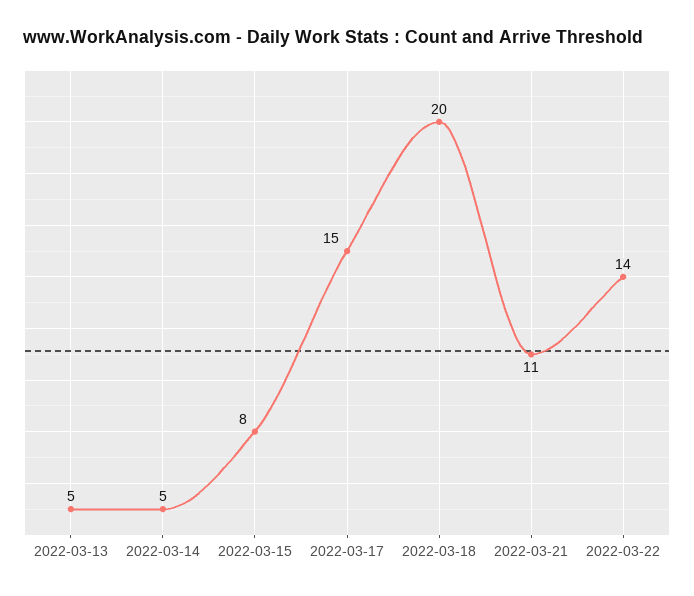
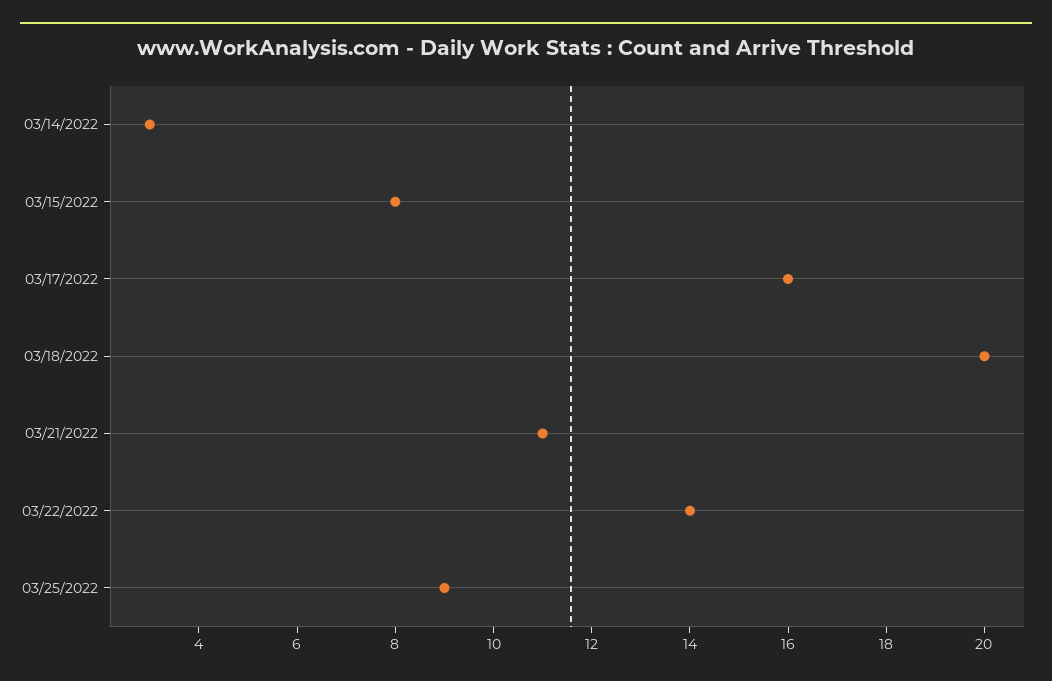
2022-03-13: 5 -> none
2022-03-14: 5 -> 3
2022-03-17: 15 -> 16
03/25/2022: none -> 9

